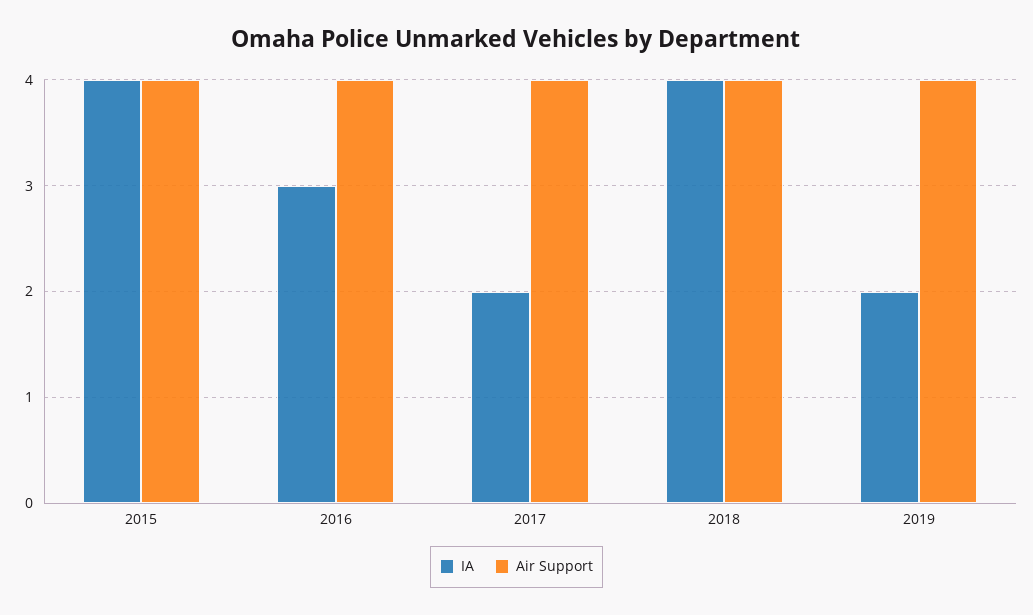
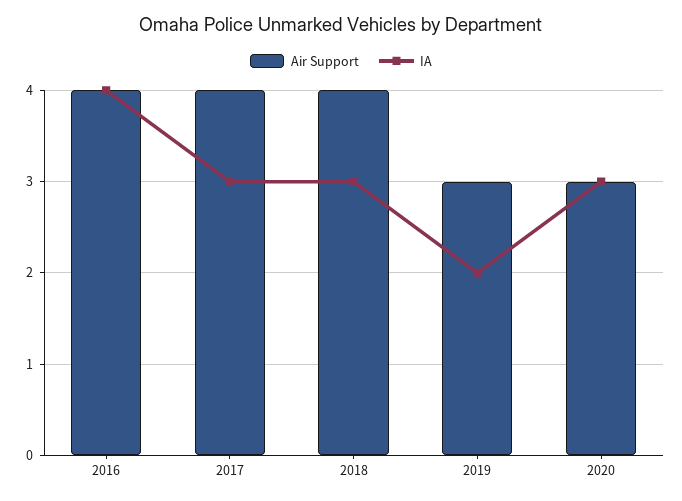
IA, 2015: 4 -> none
Air Support, 2015: 4 -> none
IA, 2016: 3 -> 4
IA, 2017: 2 -> 3
IA, 2018: 4 -> 3
Air Support, 2019: 4 -> 3
Air Support, 2020: none -> 3
IA, 2020: none -> 3

